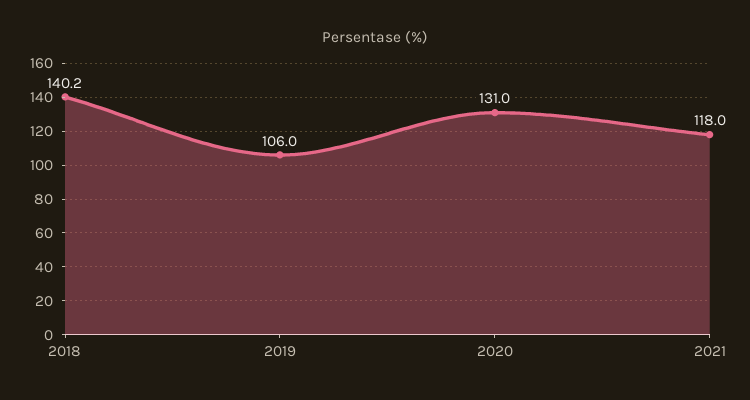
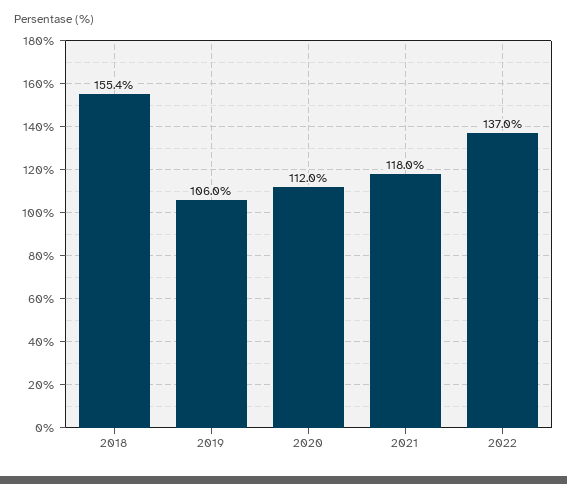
2018: 140.2 -> 155.4
2020: 131 -> 112
2022: none -> 137

